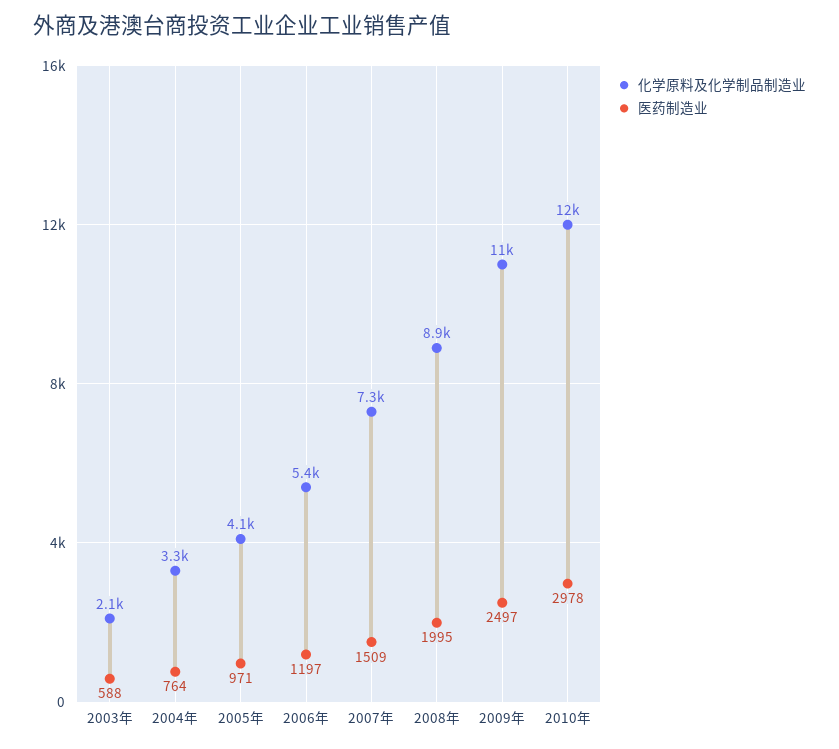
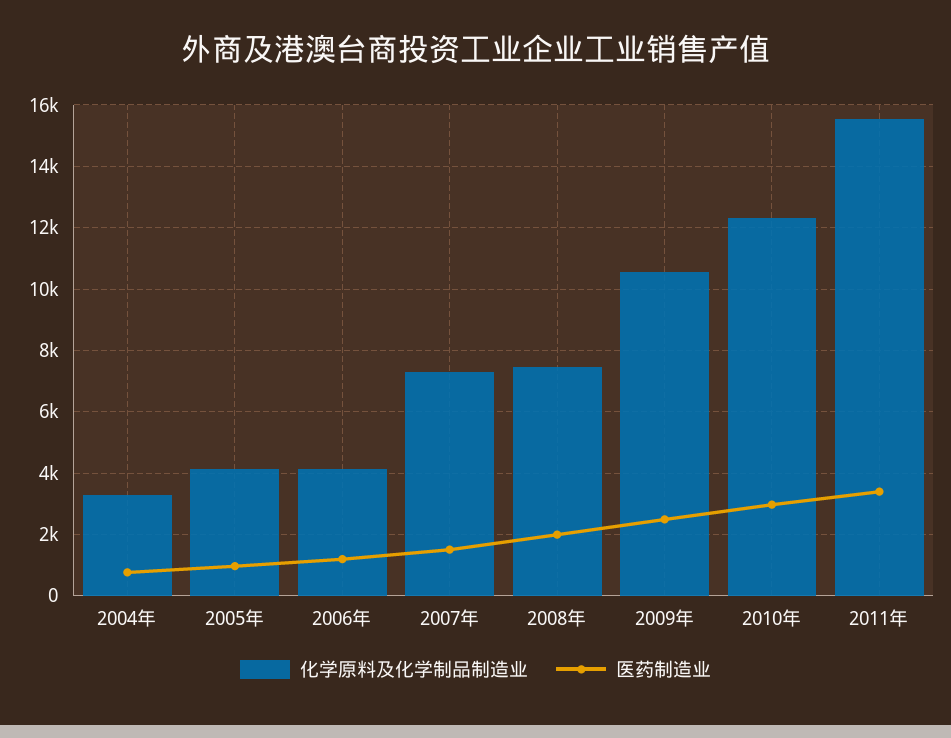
化学原料及化学制品制造业, 2003年: 2100 -> none
医药制造业, 2003年: 588 -> none
化学原料及化学制品制造业, 2006年: 5400 -> 4200
化学原料及化学制品制造业, 2008年: 8900 -> 7400
化学原料及化学制品制造业, 2011年: none -> 15600
医药制造业, 2011年: none -> 3400

